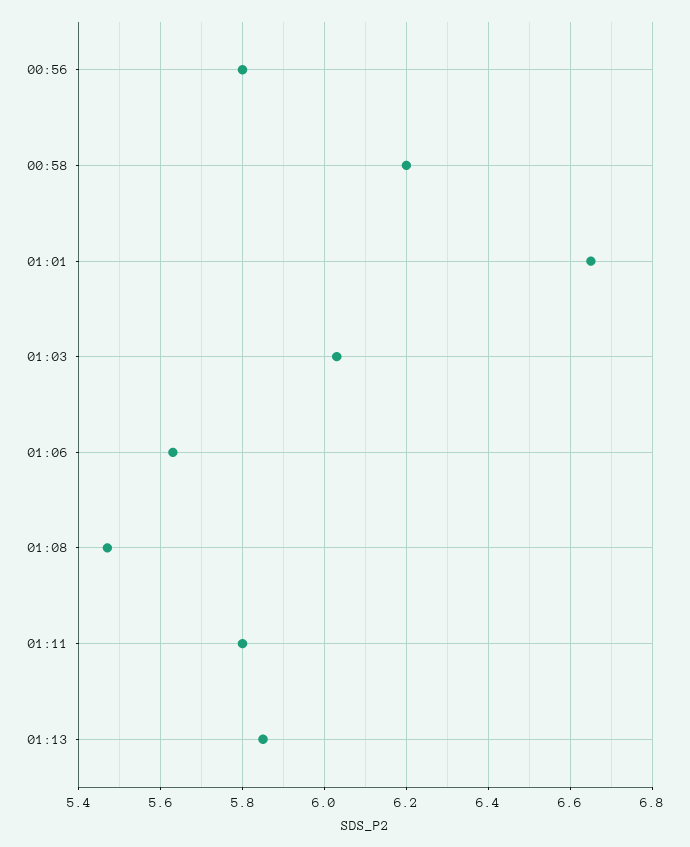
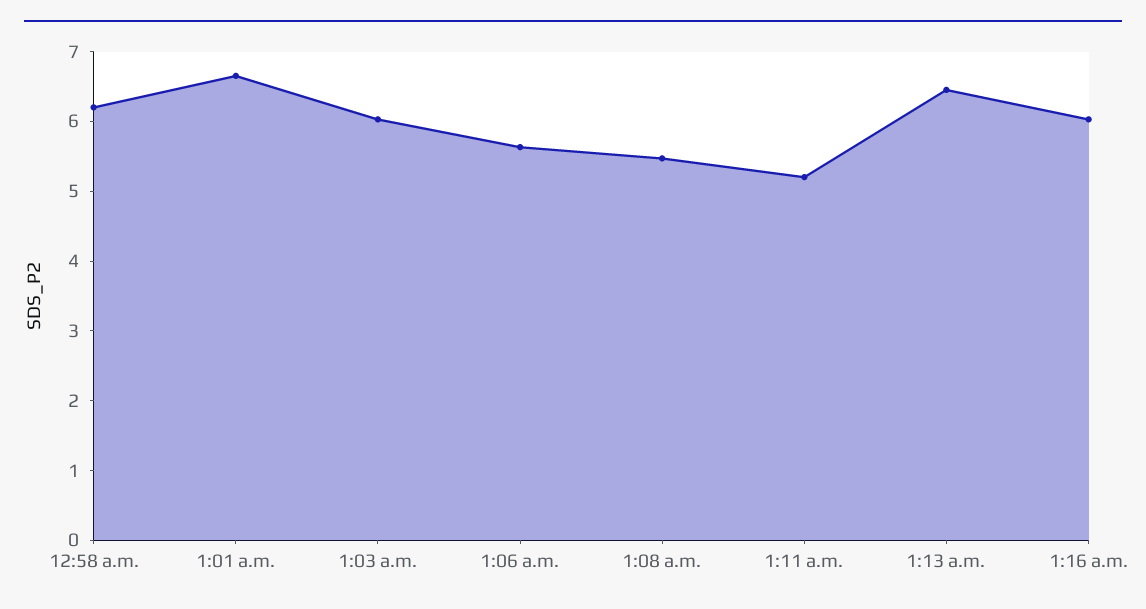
00:56: 5.8 -> none
01:11: 5.8 -> 5.2
01:13: 5.85 -> 6.4
1:16 a.m.: none -> 6

